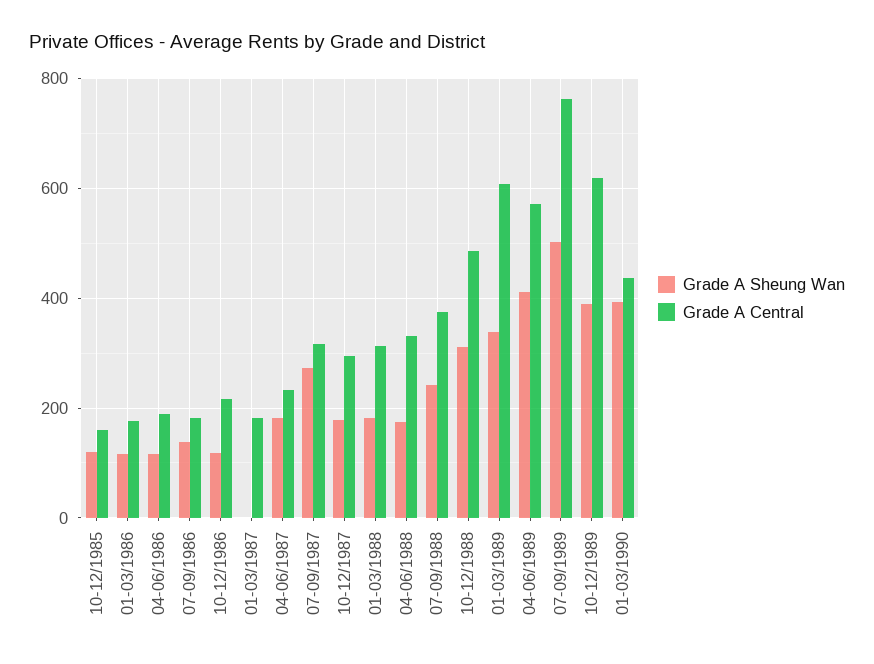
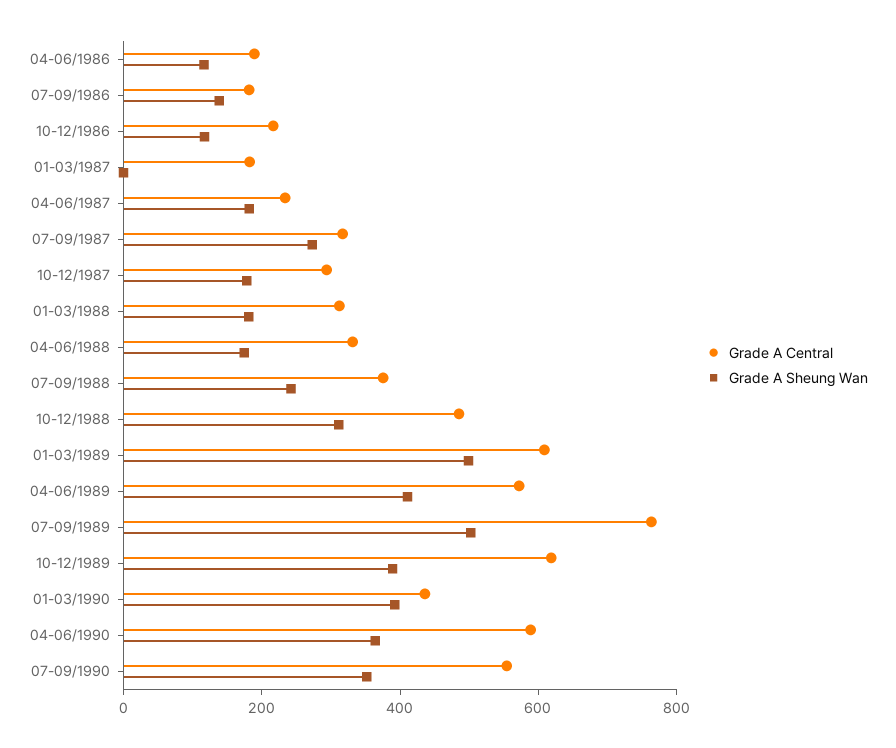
Grade A Sheung Wan, 10-12/1985: 120 -> none
Grade A Central, 10-12/1985: 160 -> none
Grade A Sheung Wan, 01-03/1986: 120 -> none
Grade A Central, 01-03/1986: 180 -> none
Grade A Sheung Wan, 01-03/1989: 340 -> 500
Grade A Central, 04-06/1990: none -> 600
Grade A Sheung Wan, 04-06/1990: none -> 350
Grade A Central, 07-09/1990: none -> 550
Grade A Sheung Wan, 07-09/1990: none -> 350

